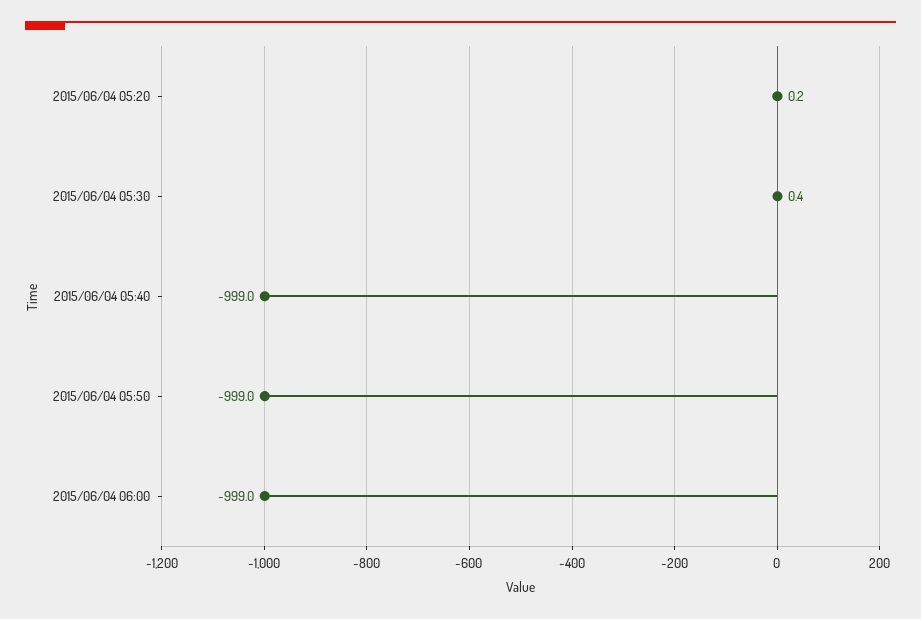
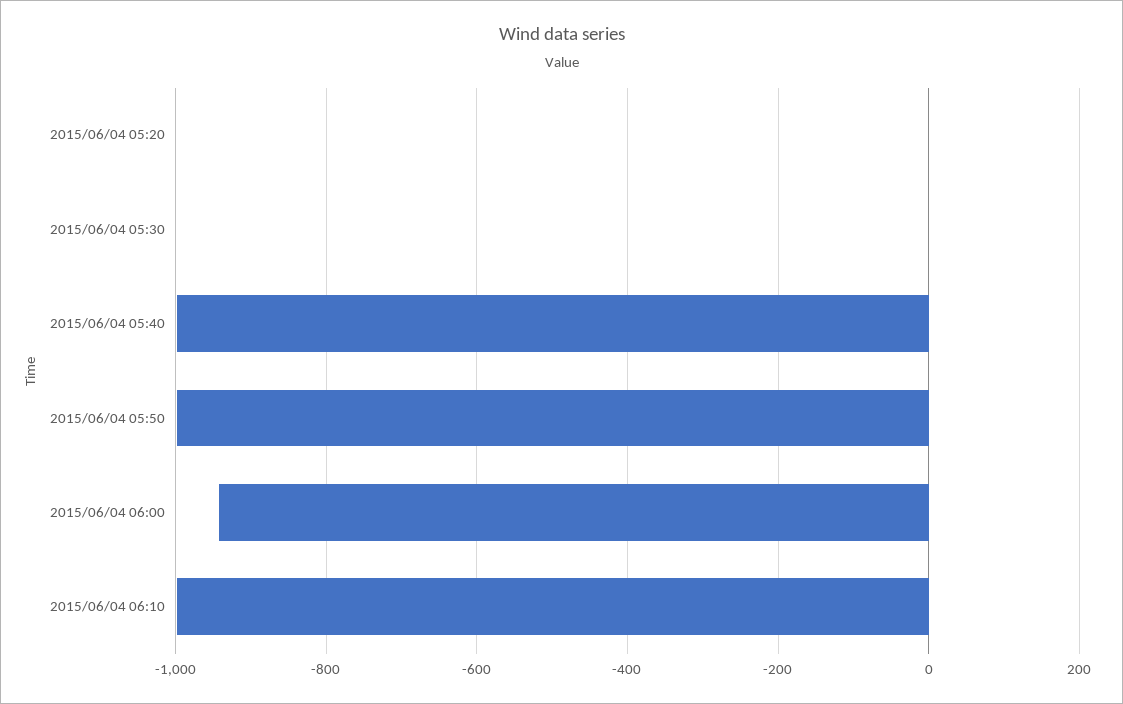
2015/06/04 06:00: -999 -> -940
2015/06/04 06:10: none -> -1000

